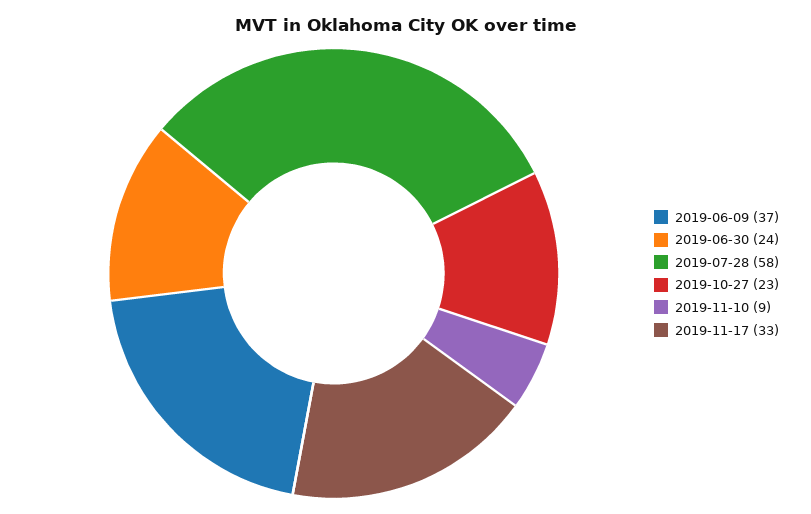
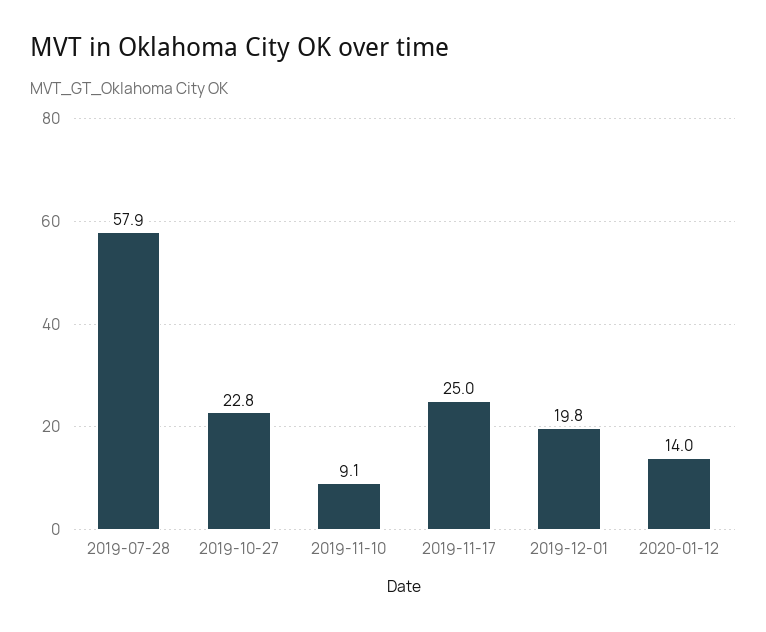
2019-06-09: 37 -> none
2019-06-30: 24 -> none
2019-11-17: 33 -> 25
2019-12-01: none -> 19.8
2020-01-12: none -> 14

